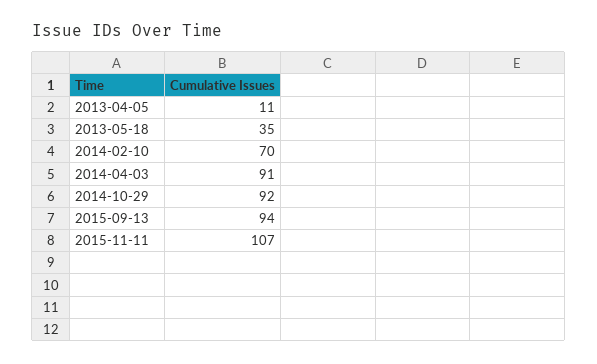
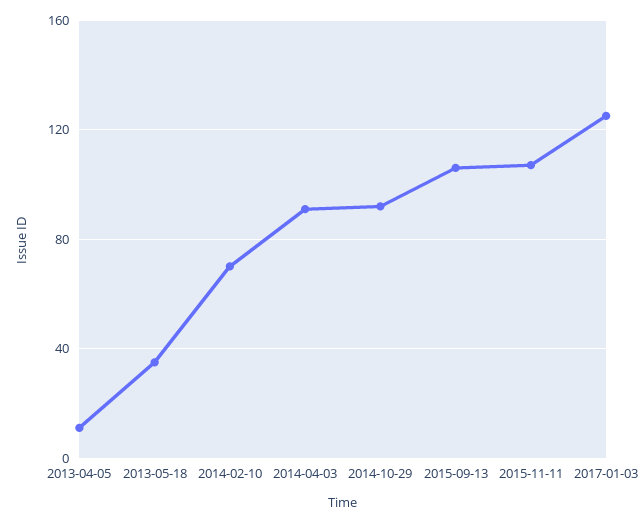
2015-09-13: 94 -> 105
2017-01-03: none -> 125

